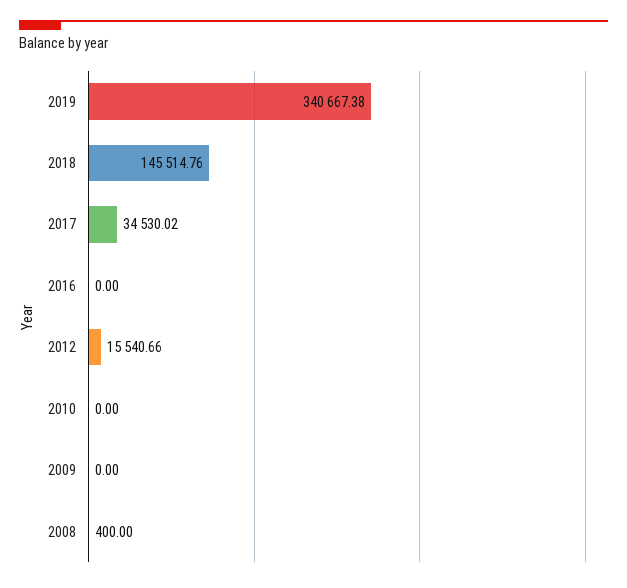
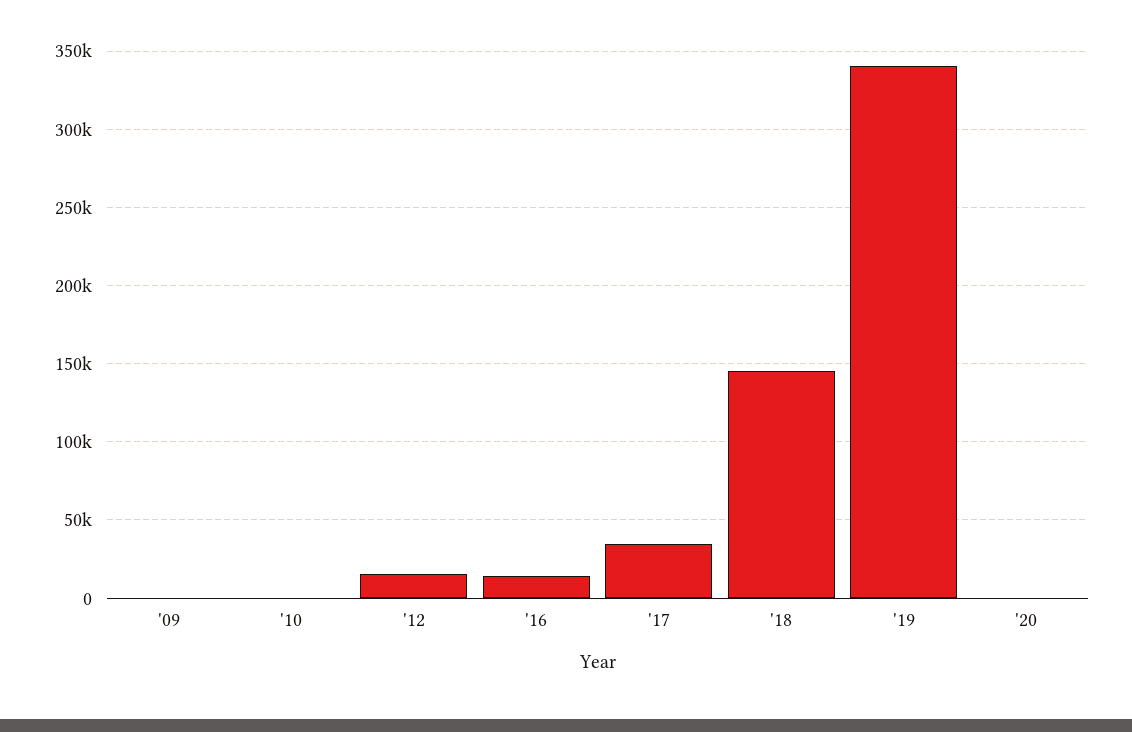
2016: 0 -> 15000
2008: 400 -> none
'20: none -> 0

